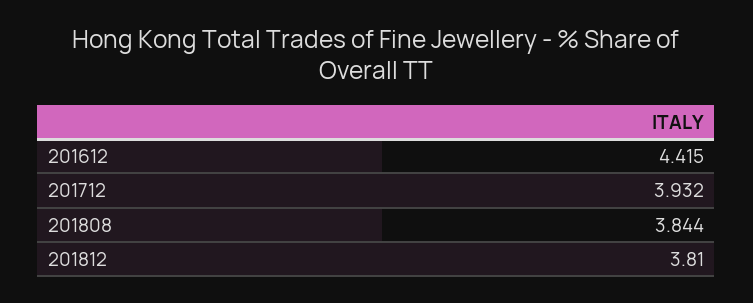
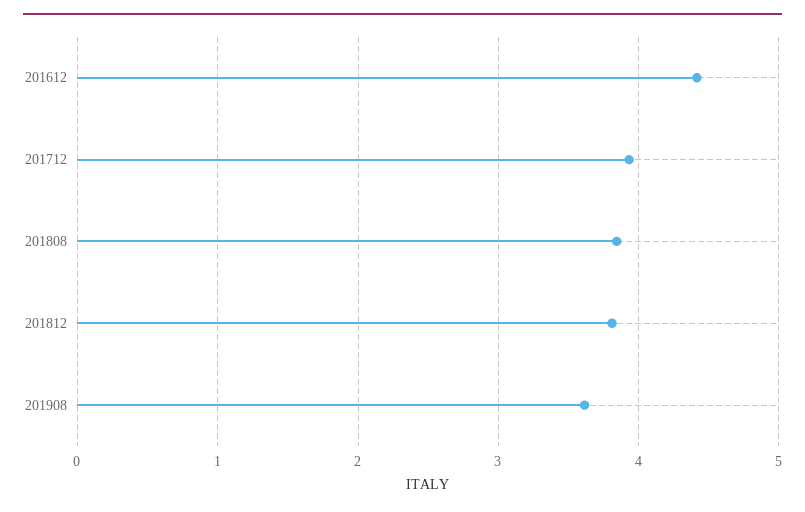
201908: none -> 3.6

